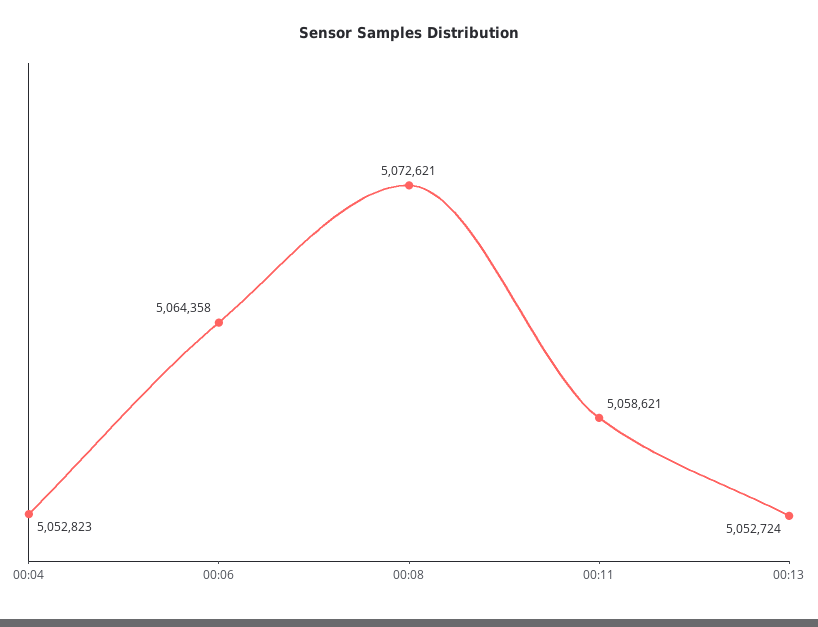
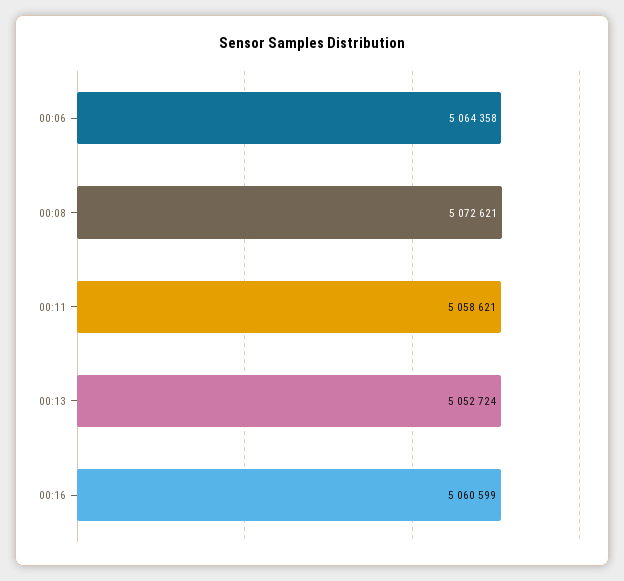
00:04: 5052823 -> none
00:16: none -> 5060599

